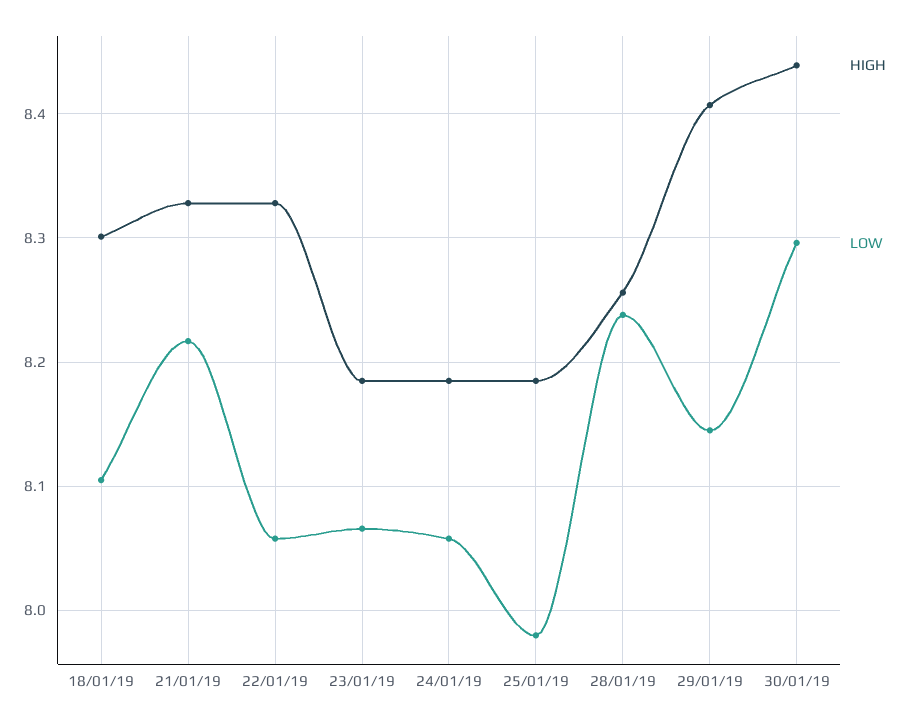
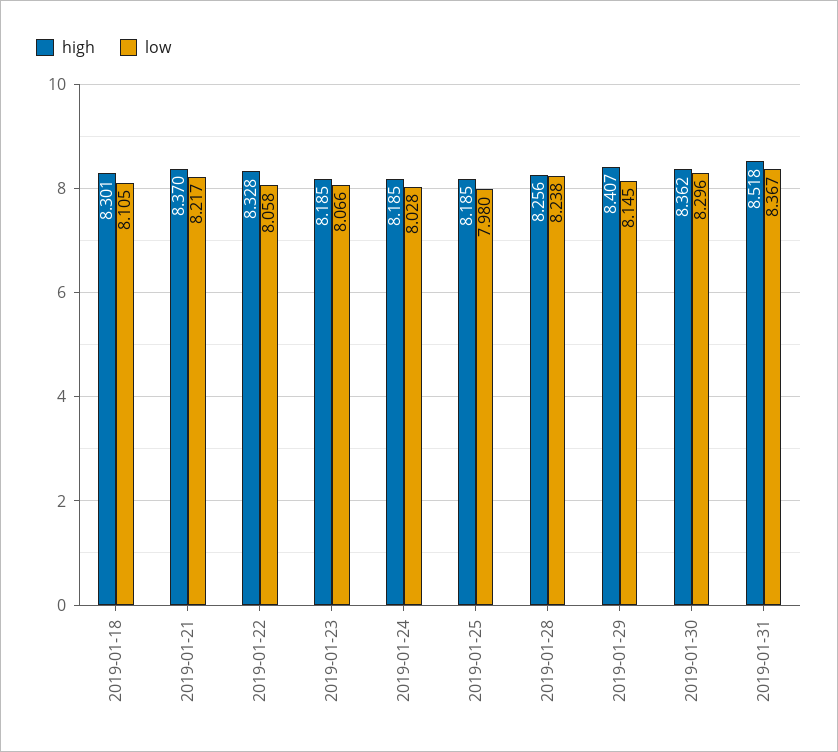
HIGH, 21/01/19: 8.33 -> 8.37
LOW, 24/01/19: 8.06 -> 8.028
HIGH, 30/01/19: 8.44 -> 8.362
HIGH, 2019-01-31: none -> 8.518
LOW, 2019-01-31: none -> 8.367

